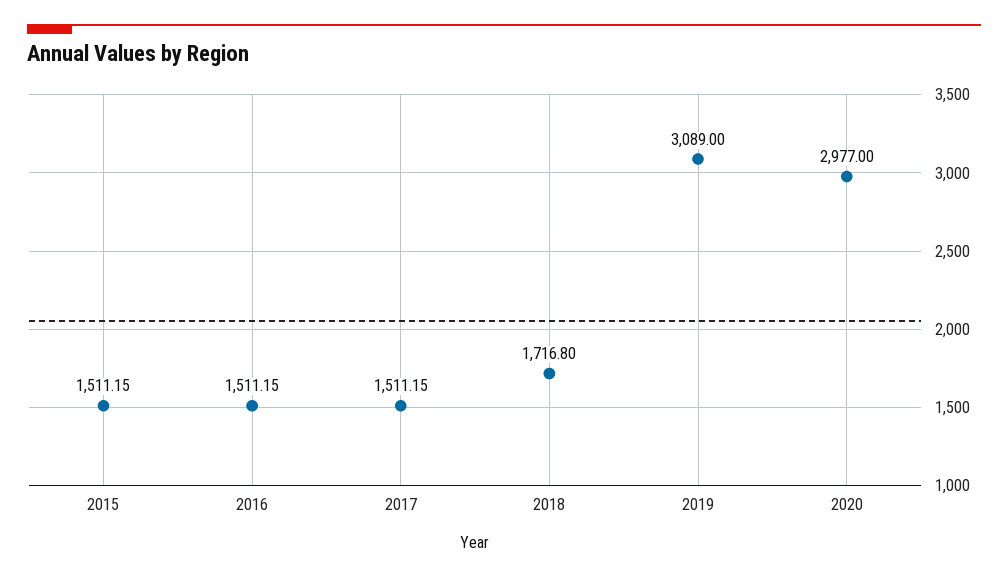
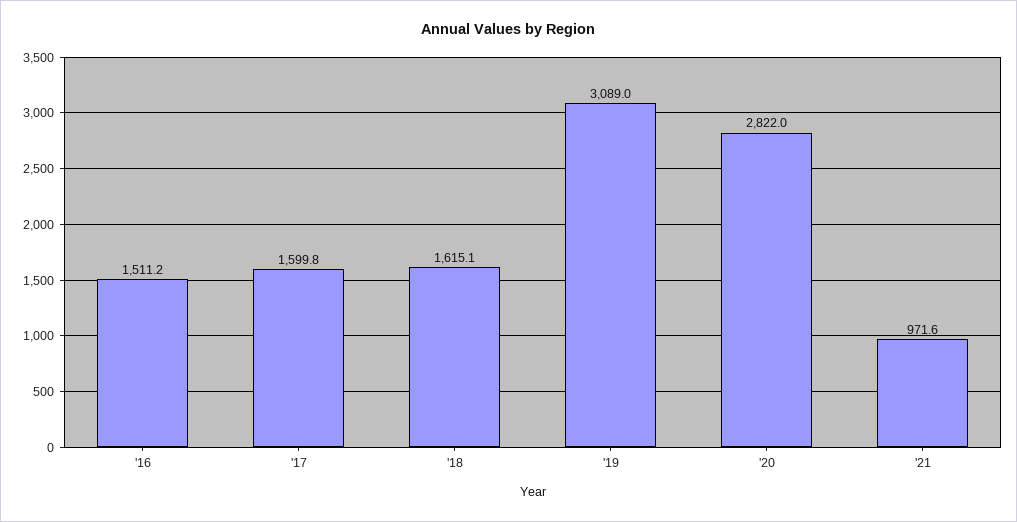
2015: 1511.15 -> none
2017: 1511.15 -> 1599.8
2018: 1716.8 -> 1615.1
2020: 2977 -> 2822
'21: none -> 971.6

